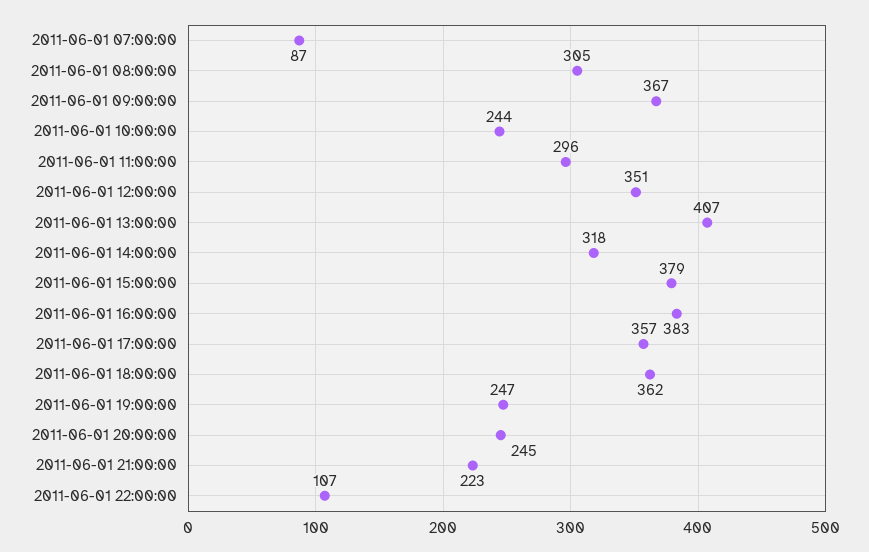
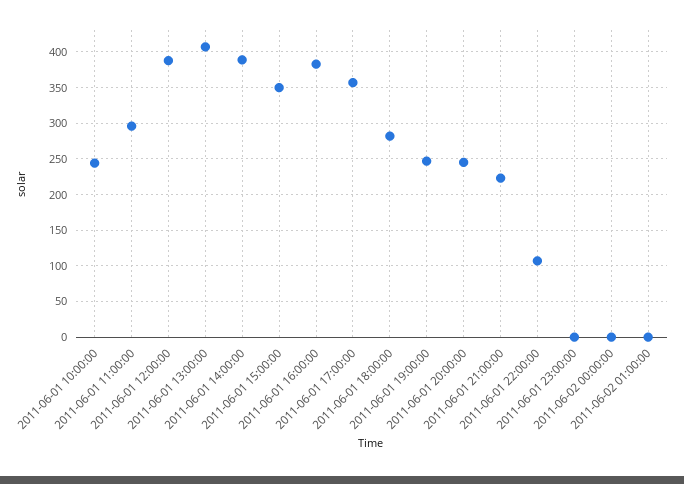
2011-06-01 07:00:00: 87 -> none
2011-06-01 08:00:00: 305 -> none
2011-06-01 09:00:00: 367 -> none
2011-06-01 12:00:00: 351 -> 390
2011-06-01 14:00:00: 318 -> 390
2011-06-01 15:00:00: 379 -> 350
2011-06-01 18:00:00: 362 -> 280
2011-06-01 23:00:00: none -> 0
2011-06-02 00:00:00: none -> 0
2011-06-02 01:00:00: none -> 0

